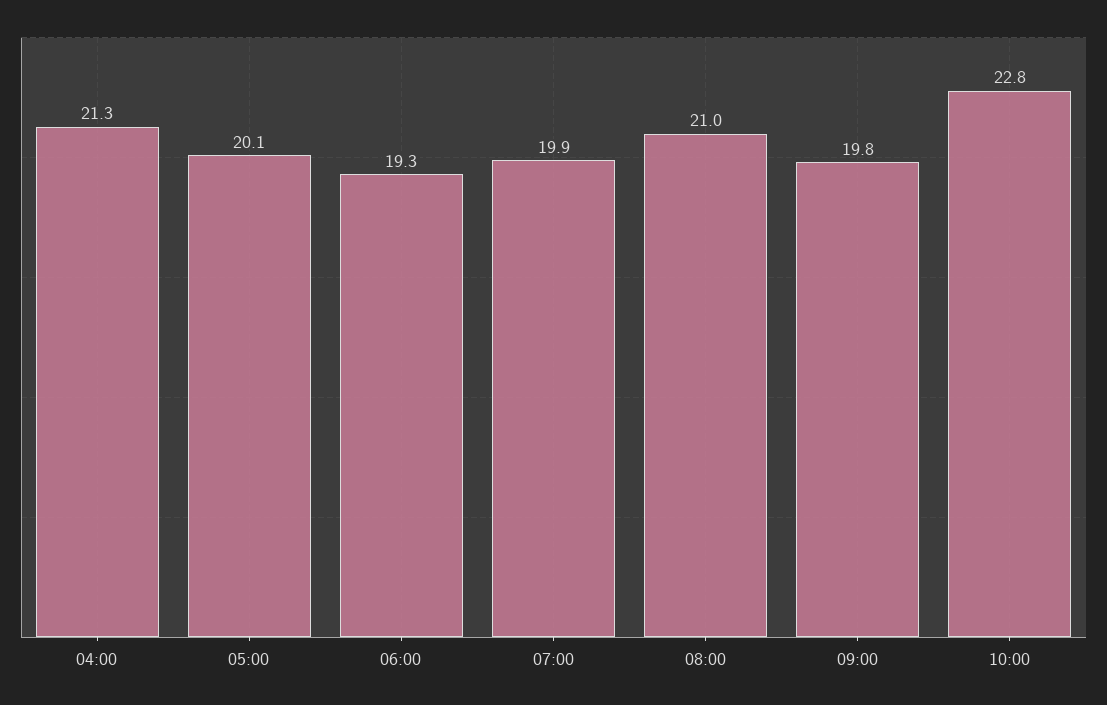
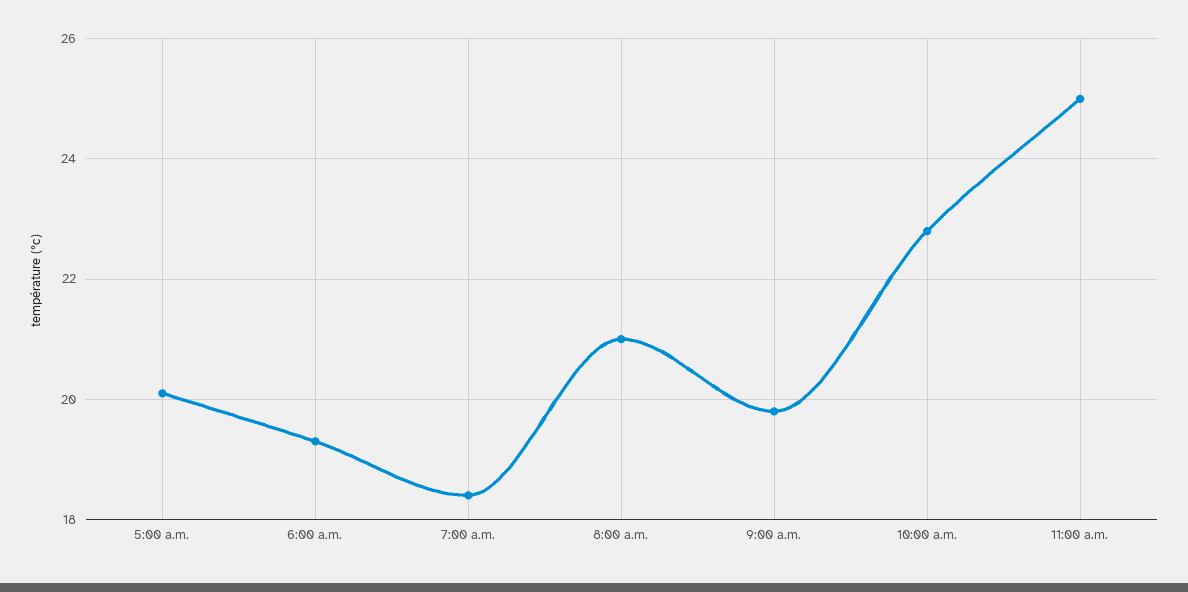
04:00: 21.3 -> none
07:00: 19.9 -> 18.5
11:00 a.m.: none -> 25

